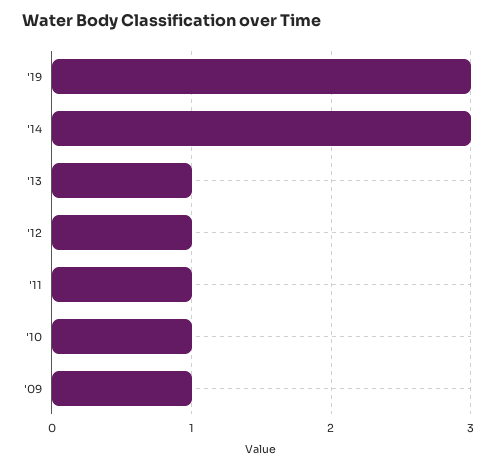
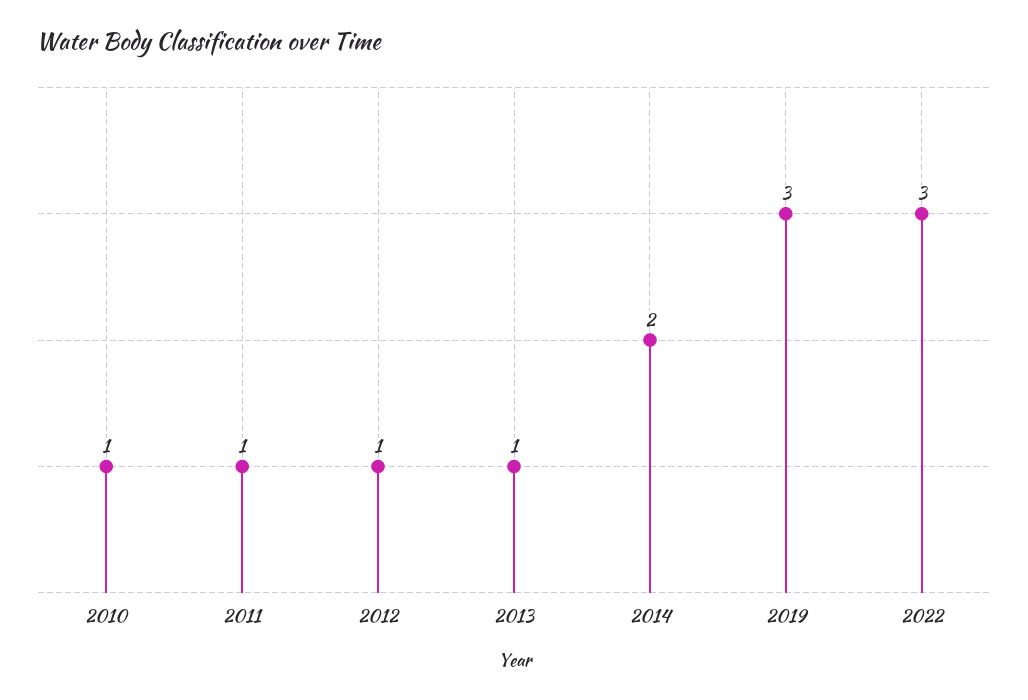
'14: 3 -> 2
'09: 1 -> none
2022: none -> 3

